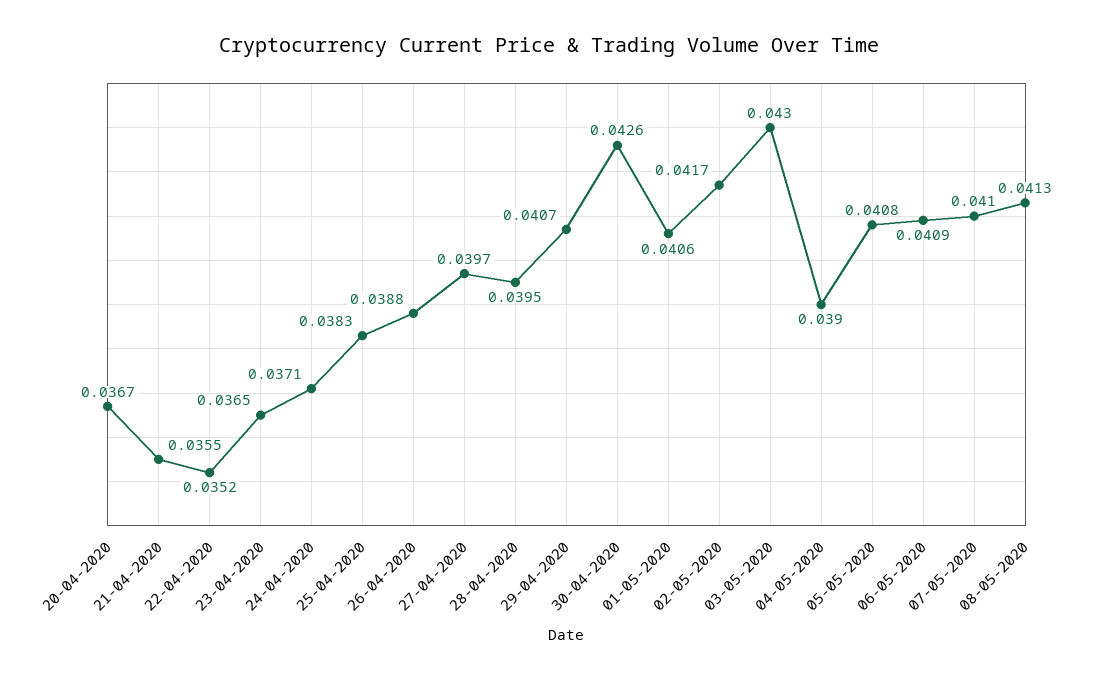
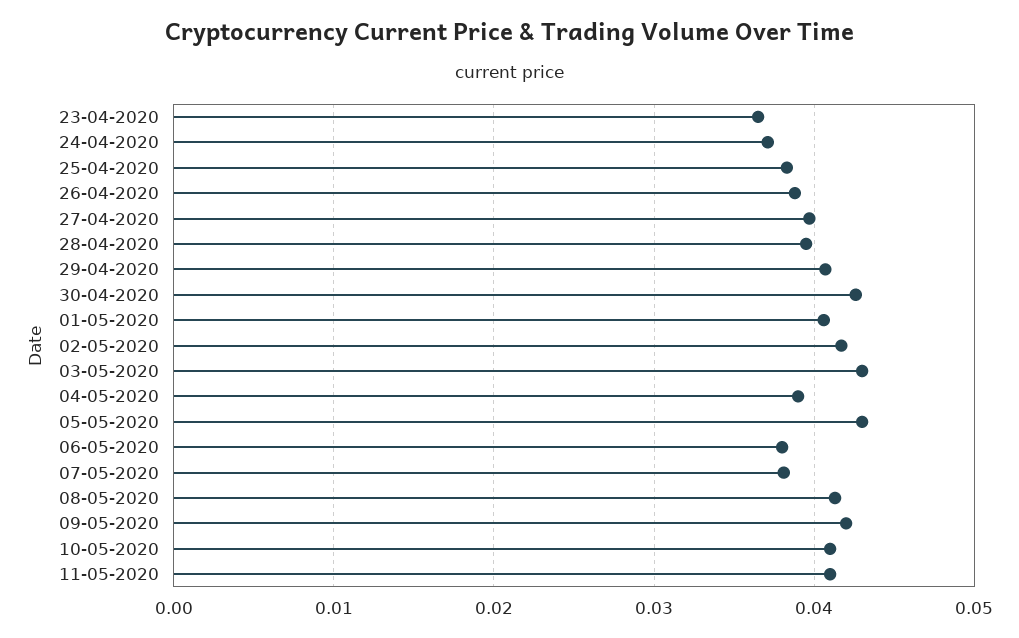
20-04-2020: 0.0367 -> none
21-04-2020: 0.0355 -> none
22-04-2020: 0.0352 -> none
05-05-2020: 0.0408 -> 0.043
06-05-2020: 0.0409 -> 0.038
07-05-2020: 0.041 -> 0.038
09-05-2020: none -> 0.042
10-05-2020: none -> 0.041
11-05-2020: none -> 0.041

